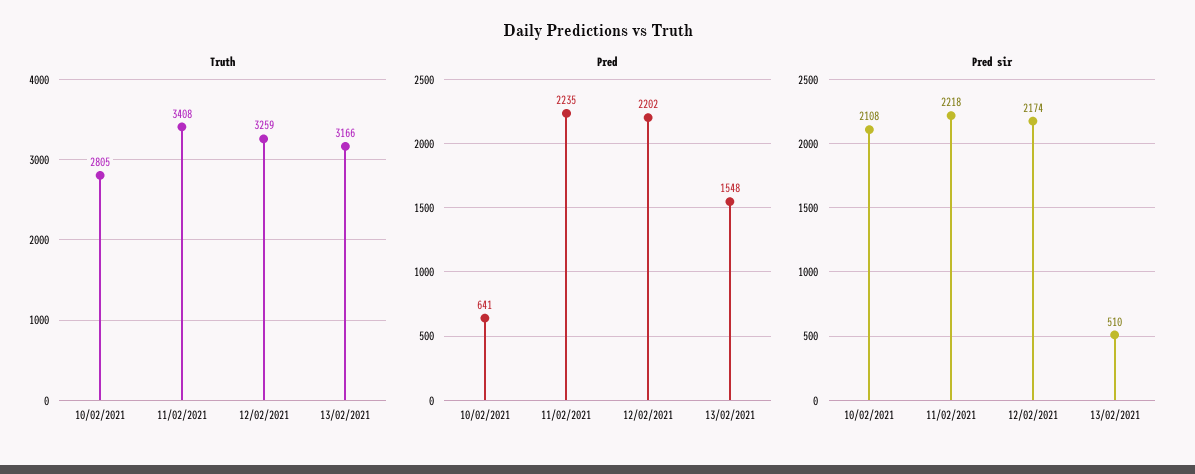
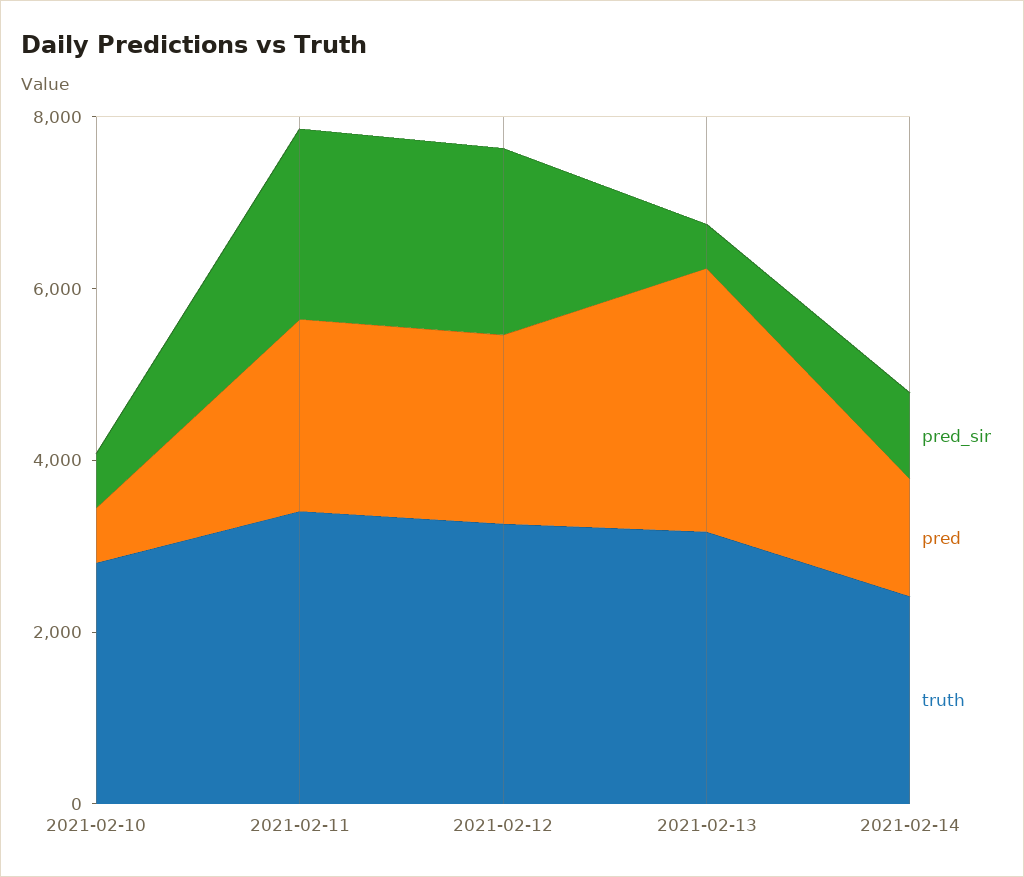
Pred, 13/02/2021: 1548 -> 3000
Pred sir, 10/02/2021: 2108 -> 500
Pred sir, 2021-02-14: none -> 1000
Pred, 2021-02-14: none -> 1500
Truth, 2021-02-14: none -> 2500

